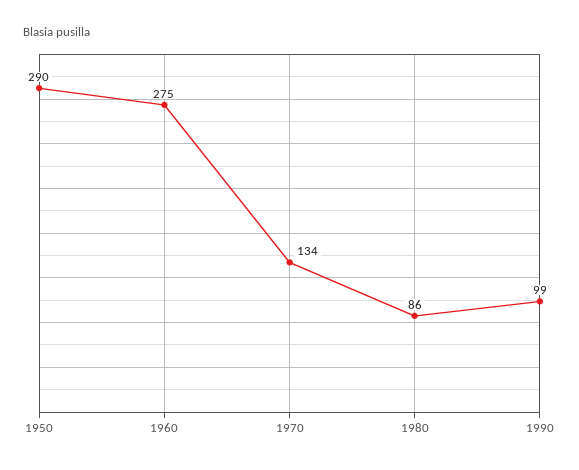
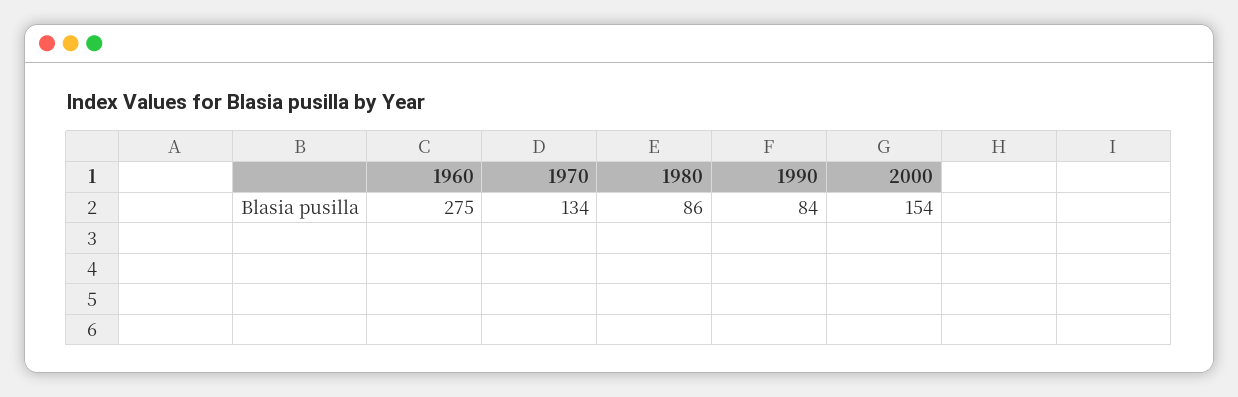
1950: 290 -> none
1990: 99 -> 84
2000: none -> 154

